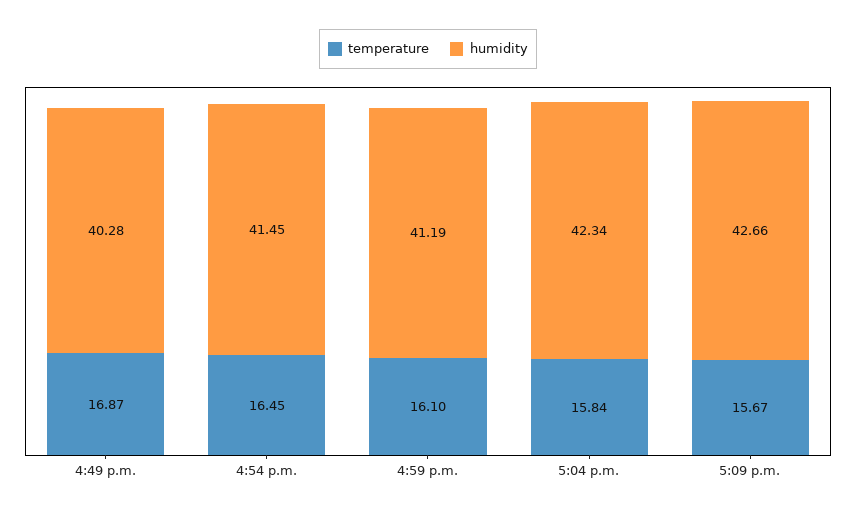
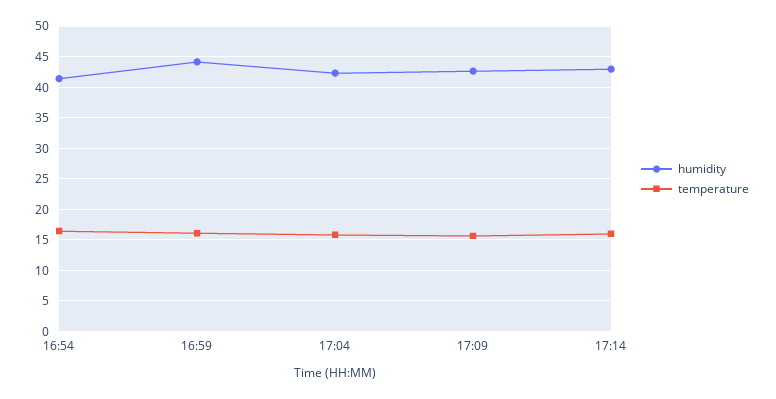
temperature, 4:49 p.m.: 16.87 -> none
humidity, 4:49 p.m.: 40.28 -> none
humidity, 4:59 p.m.: 41.19 -> 44
humidity, 17:14: none -> 43
temperature, 17:14: none -> 16

